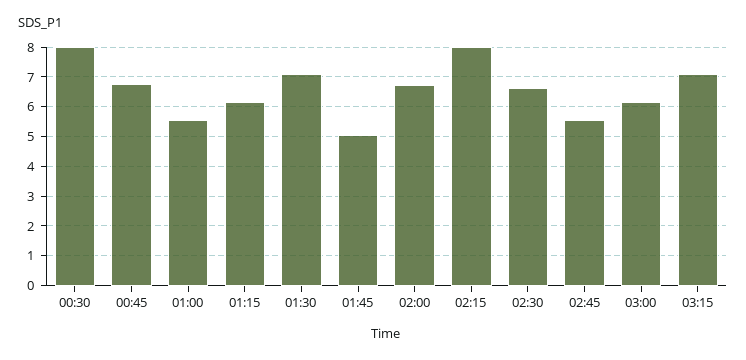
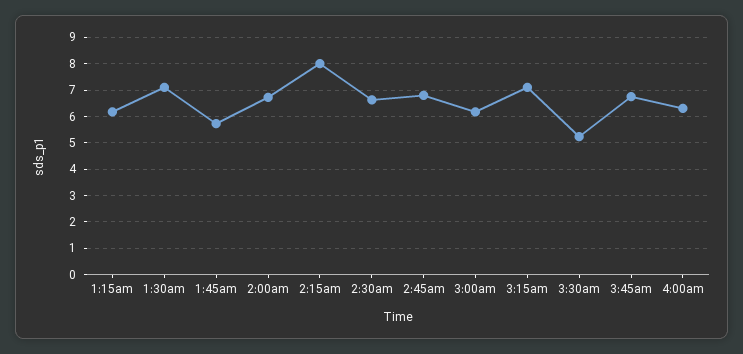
00:30: 8 -> none
00:45: 6.75 -> none
01:00: 5.5 -> none
01:45: 5 -> 5.75
02:45: 5.5 -> 6.75
3:30am: none -> 5.25
3:45am: none -> 6.75
4:00am: none -> 6.25

